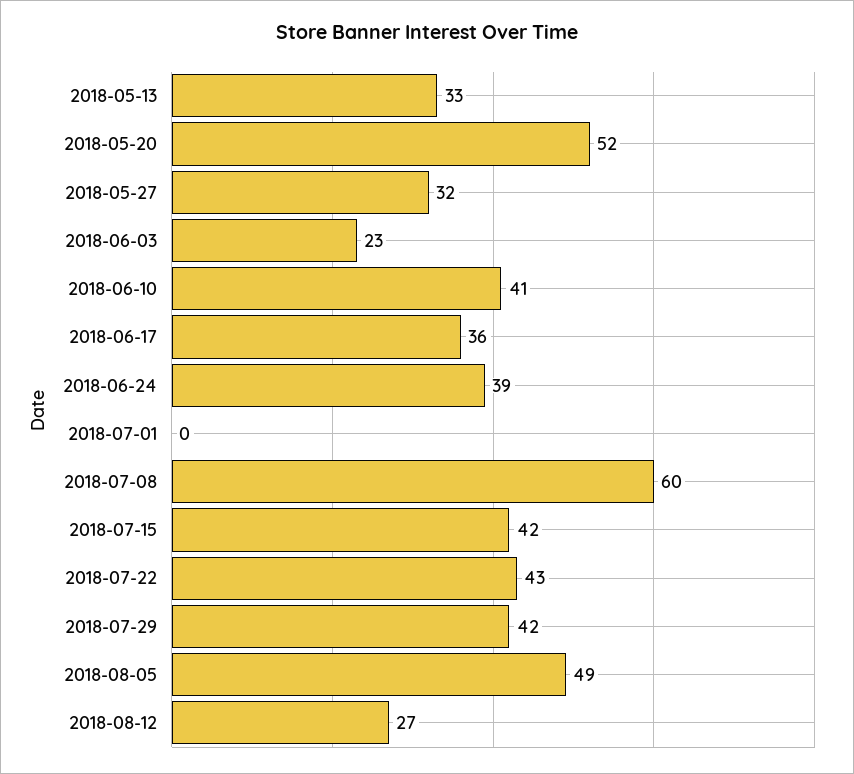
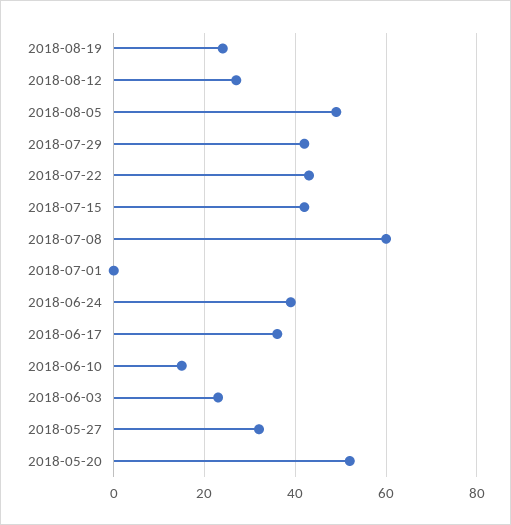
2018-05-13: 33 -> none
2018-06-10: 41 -> 15
2018-08-19: none -> 25

